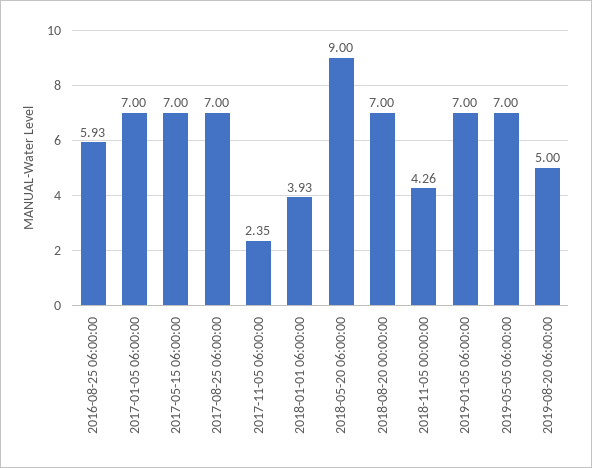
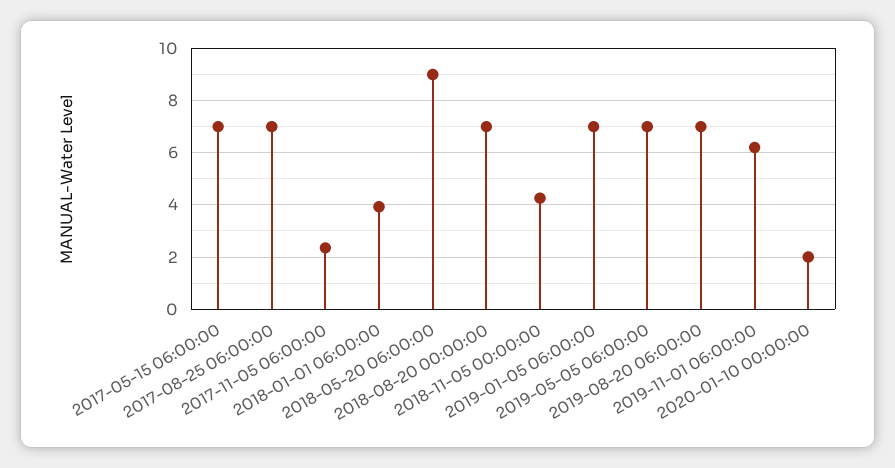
2016-08-25 06:00:00: 5.93 -> none
2017-01-05 06:00:00: 7 -> none
2019-08-20 06:00:00: 5 -> 7
2019-11-01 06:00:00: none -> 6.25
2020-01-10 00:00:00: none -> 2

